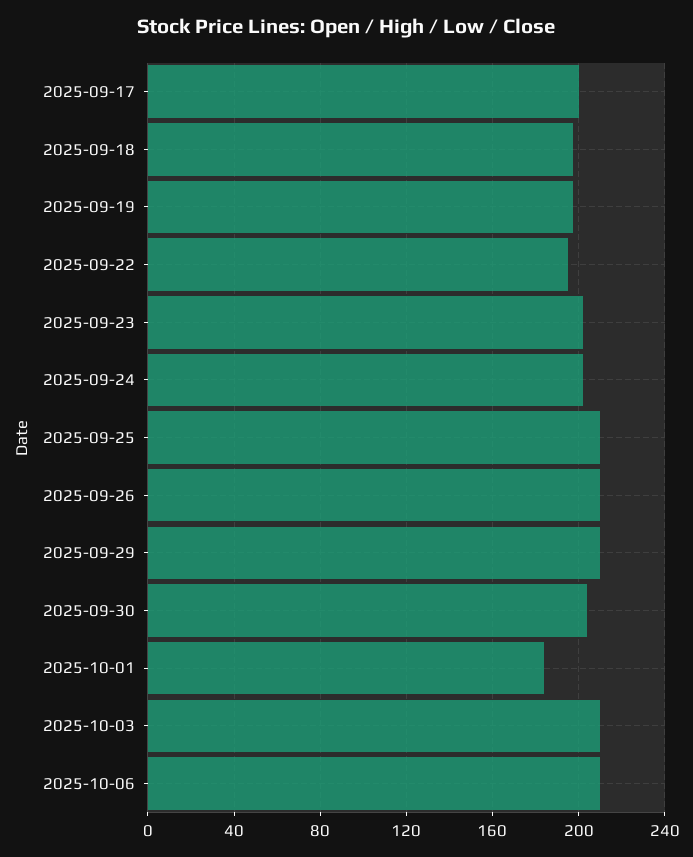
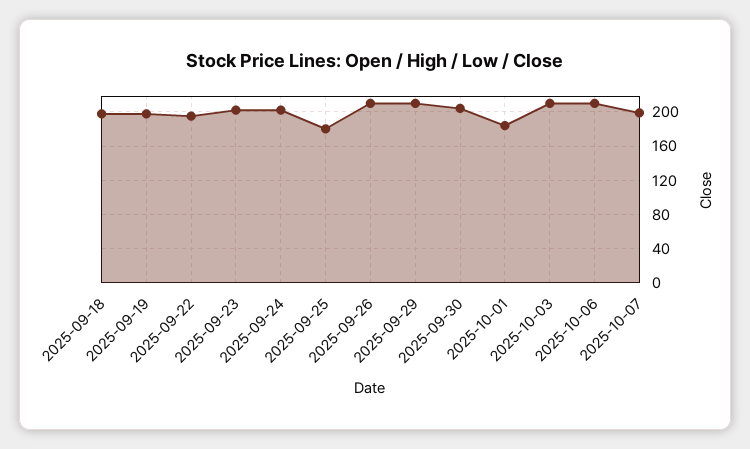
2025-09-17: 200 -> none
2025-09-25: 210 -> 180
2025-10-07: none -> 200

